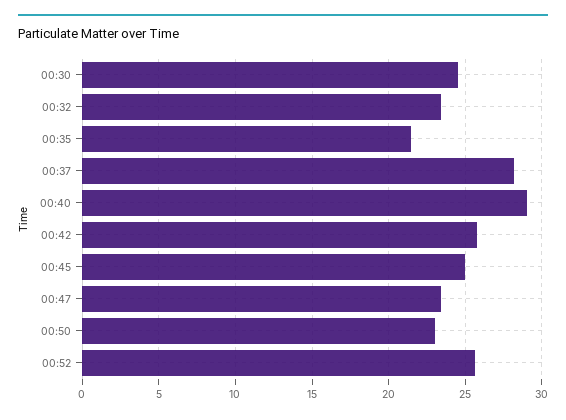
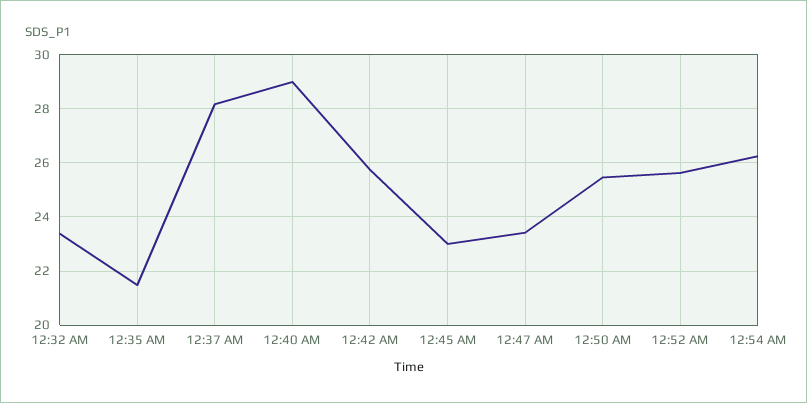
00:30: 24.5 -> none
00:45: 25 -> 23
00:50: 23 -> 25.5
12:54 AM: none -> 26.25

